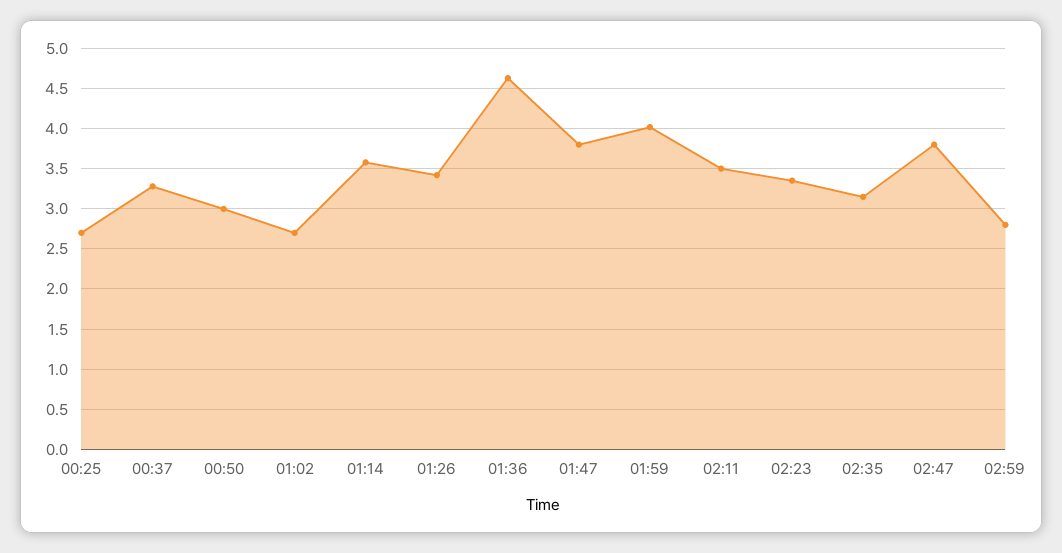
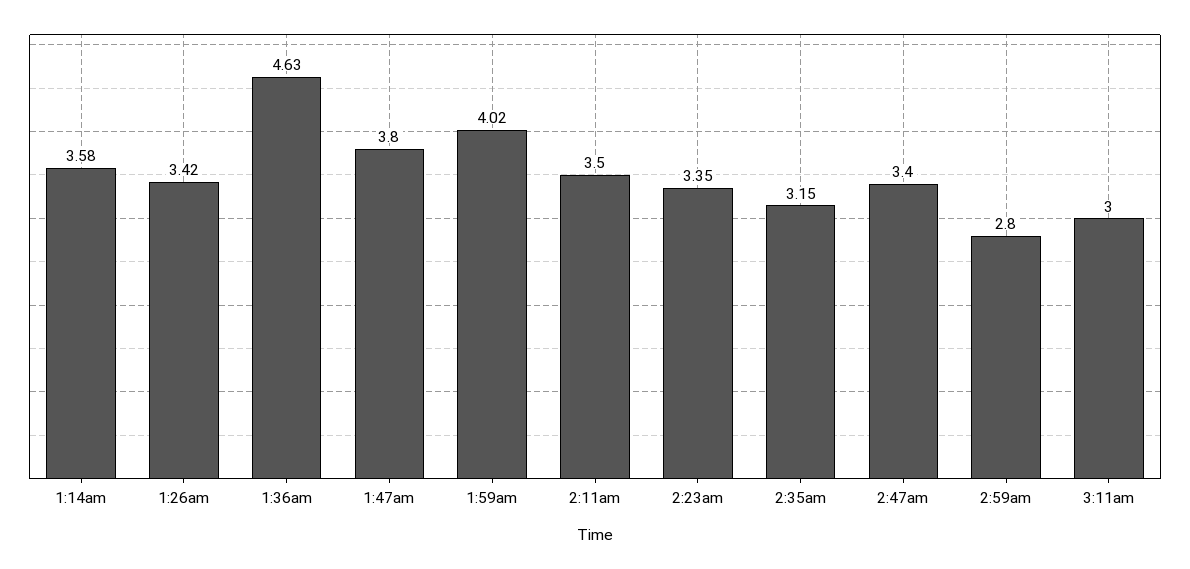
00:25: 2.7 -> none
00:37: 3.3 -> none
00:50: 3 -> none
01:02: 2.7 -> none
02:47: 3.8 -> 3.4
3:11am: none -> 3

